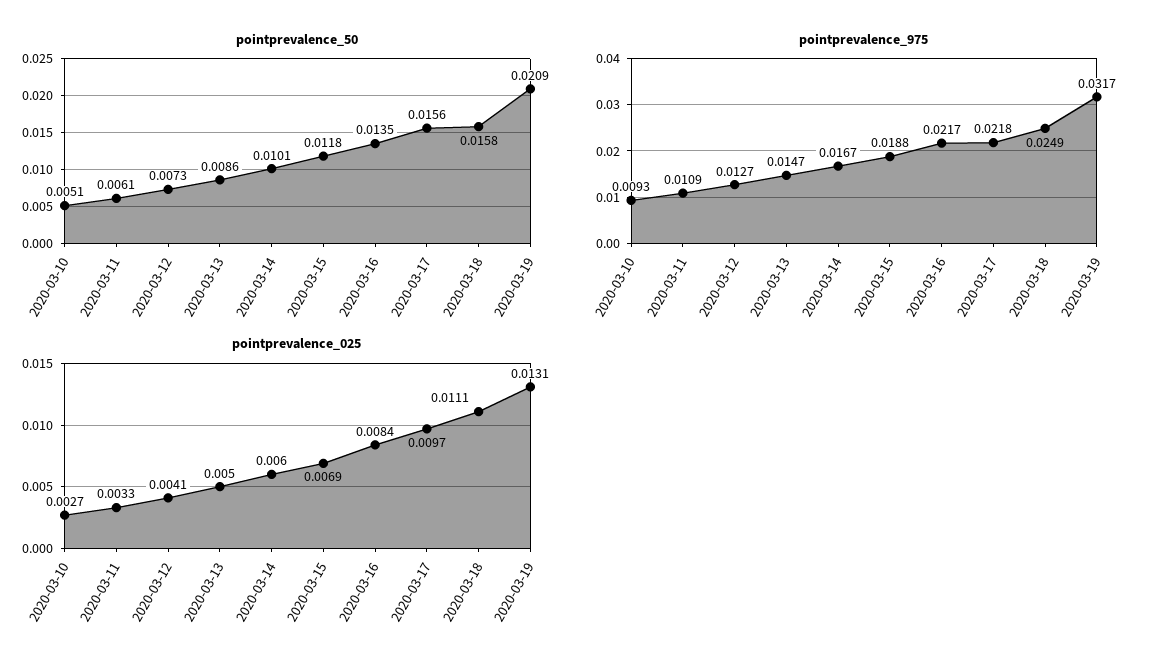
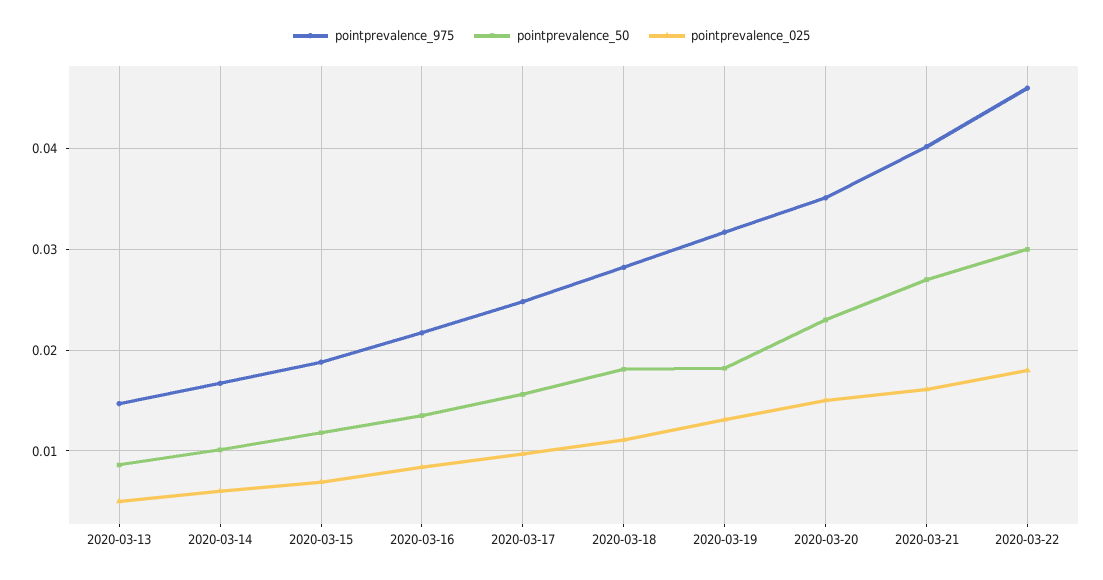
pointprevalence_50, 2020-03-10: 0.0051 -> none
pointprevalence_50, 2020-03-11: 0.0061 -> none
pointprevalence_50, 2020-03-12: 0.0073 -> none
pointprevalence_50, 2020-03-18: 0.0158 -> 0.018
pointprevalence_50, 2020-03-19: 0.0209 -> 0.018
pointprevalence_975, 2020-03-10: 0.0093 -> none
pointprevalence_975, 2020-03-11: 0.0109 -> none
pointprevalence_975, 2020-03-12: 0.0127 -> none
pointprevalence_975, 2020-03-17: 0.0218 -> 0.025
pointprevalence_975, 2020-03-18: 0.0249 -> 0.028
pointprevalence_025, 2020-03-10: 0.0027 -> none
pointprevalence_025, 2020-03-11: 0.0033 -> none
pointprevalence_025, 2020-03-12: 0.0041 -> none
pointprevalence_975, 2020-03-20: none -> 0.035
pointprevalence_50, 2020-03-20: none -> 0.023
pointprevalence_025, 2020-03-20: none -> 0.015
pointprevalence_975, 2020-03-21: none -> 0.04
pointprevalence_50, 2020-03-21: none -> 0.027
pointprevalence_025, 2020-03-21: none -> 0.016
pointprevalence_975, 2020-03-22: none -> 0.046
pointprevalence_50, 2020-03-22: none -> 0.03
pointprevalence_025, 2020-03-22: none -> 0.018

